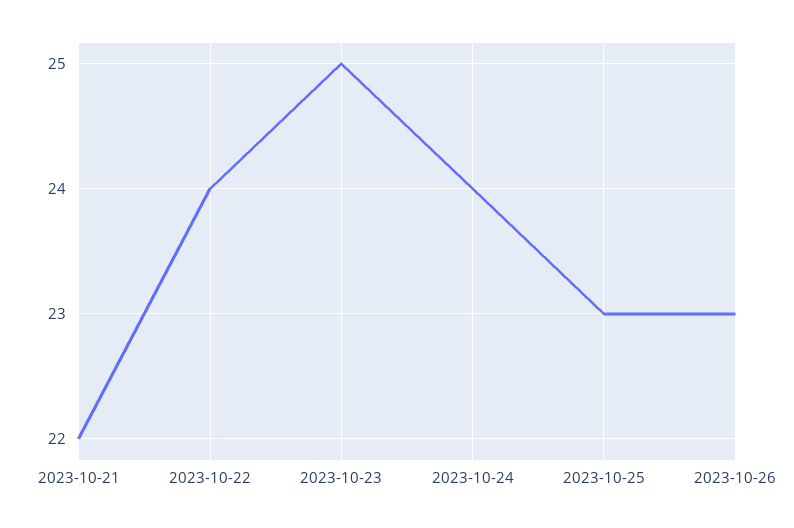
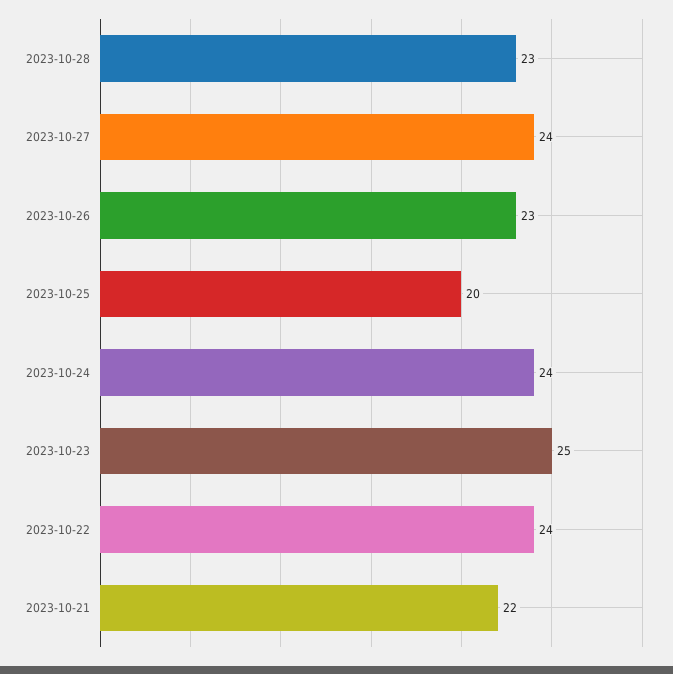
2023-10-25: 23 -> 20
2023-10-28: none -> 23
2023-10-27: none -> 24

